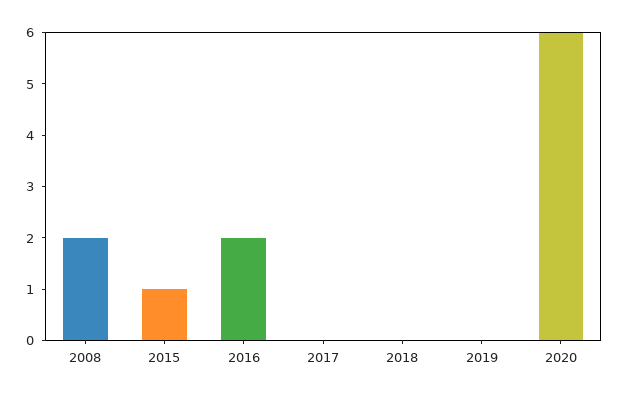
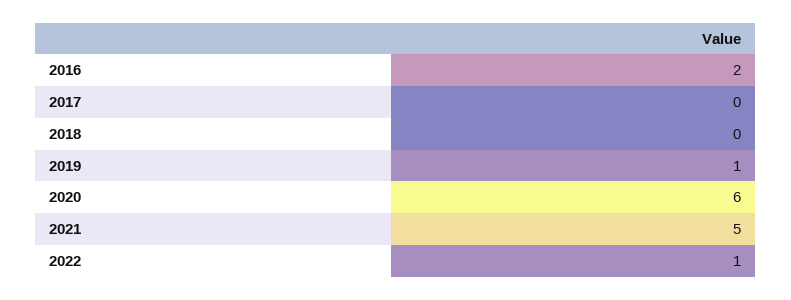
2008: 2 -> none
2015: 1 -> none
2019: 0 -> 1
2021: none -> 5
2022: none -> 1

